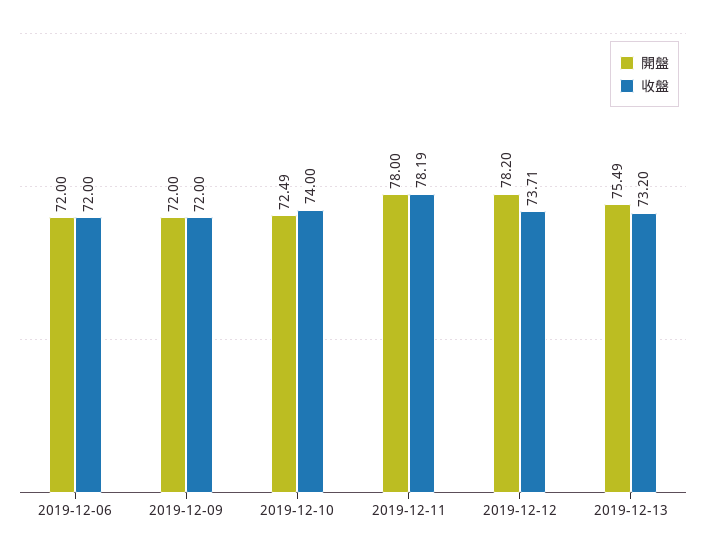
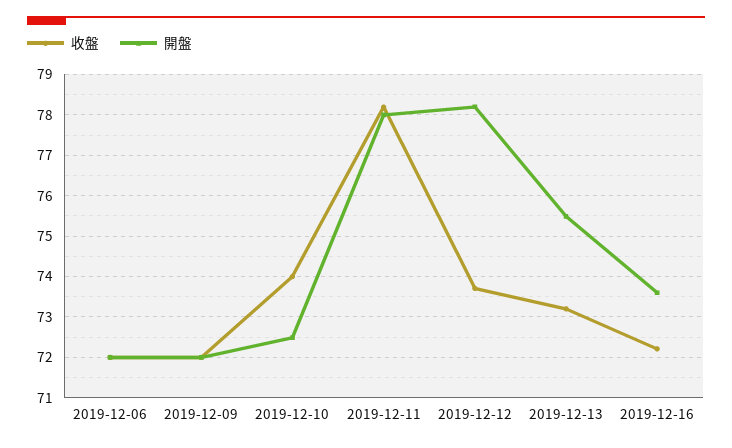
收盤, 2019-12-16: none -> 72.2
開盤, 2019-12-16: none -> 73.6

